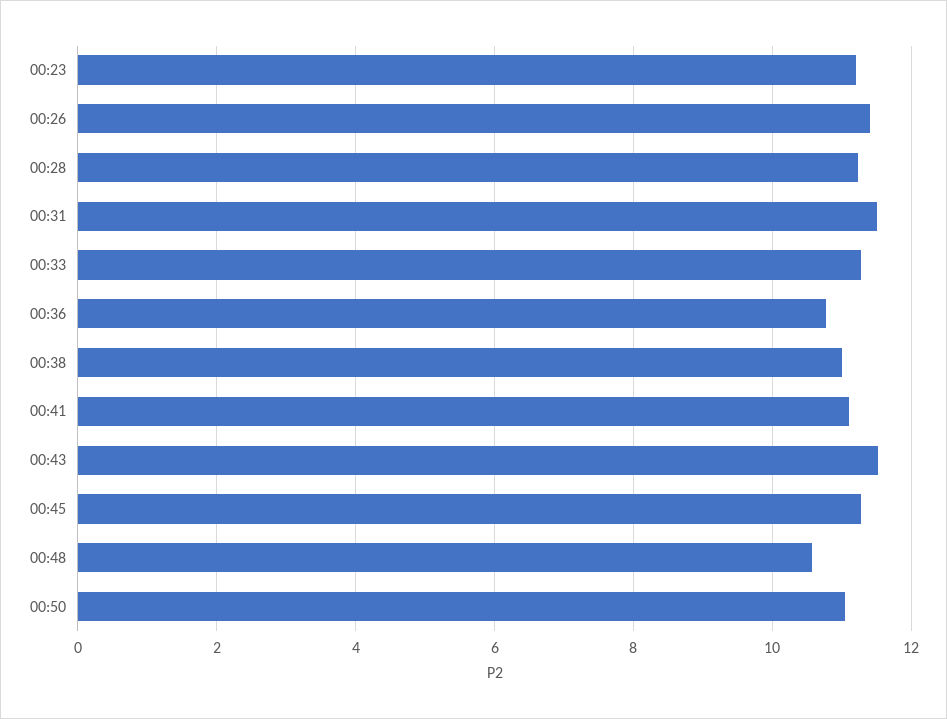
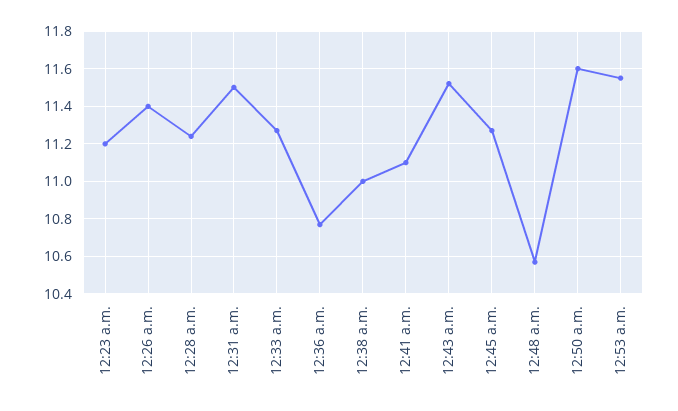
00:50: 11 -> 11.6
12:53 a.m.: none -> 11.55

